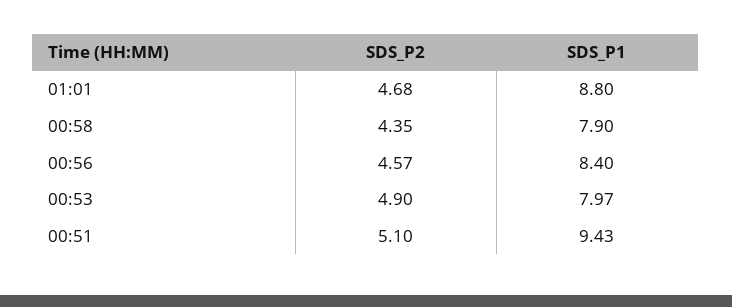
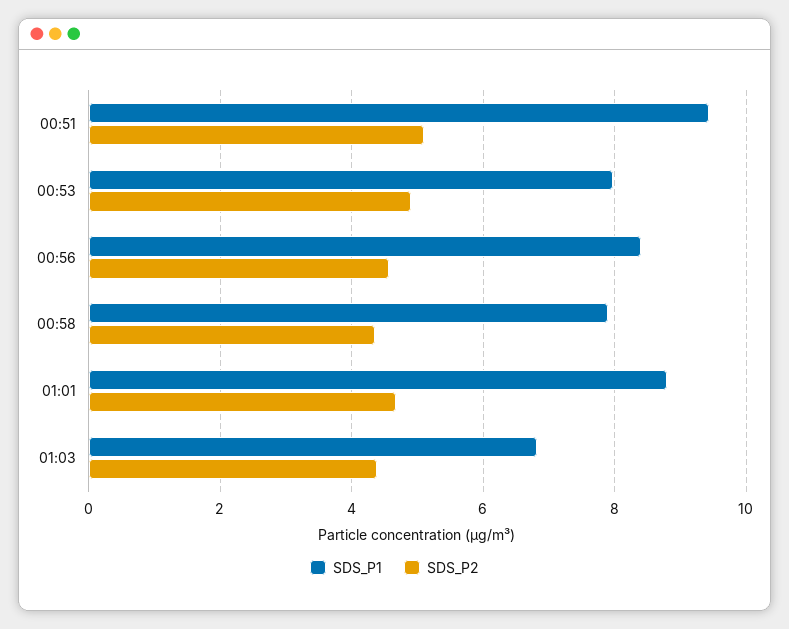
SDS_P1, 01:03: none -> 6.8
SDS_P2, 01:03: none -> 4.4

